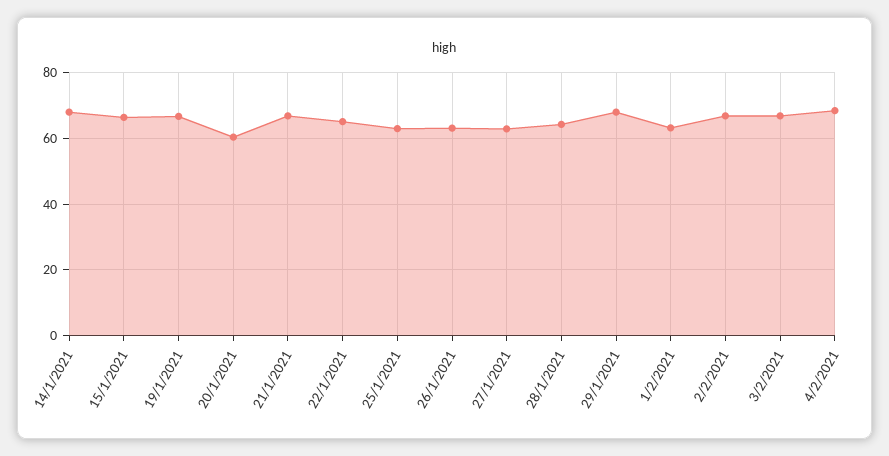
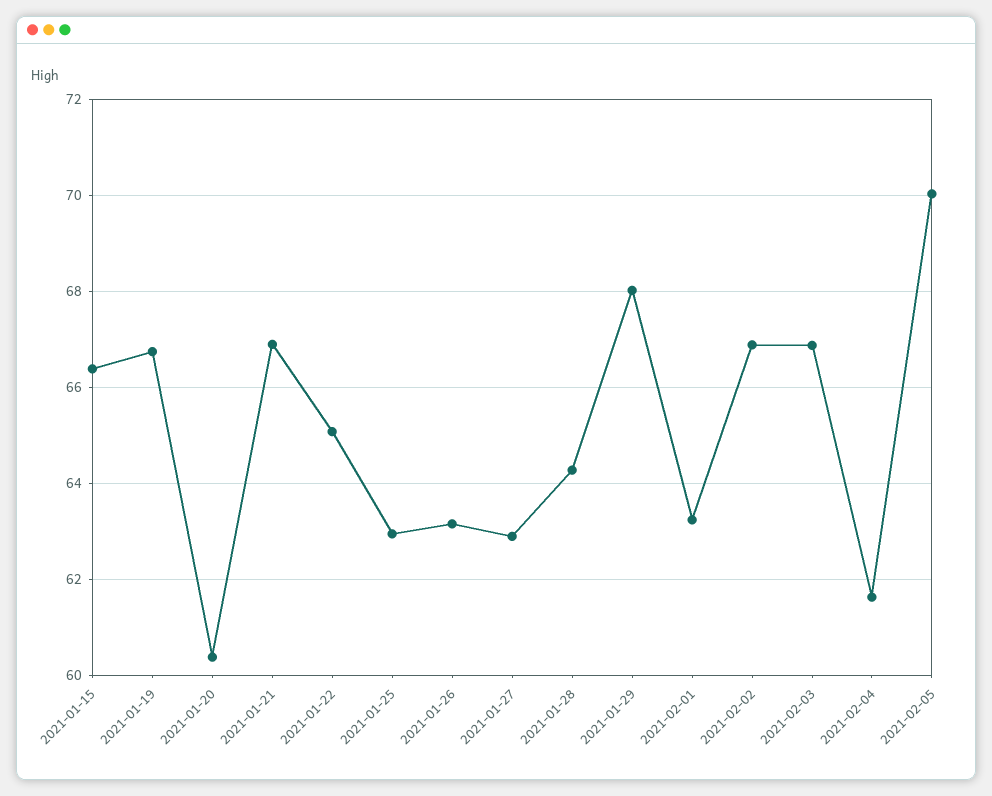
14/1/2021: 68 -> none
4/2/2021: 68 -> 61.6
2021-02-05: none -> 70

